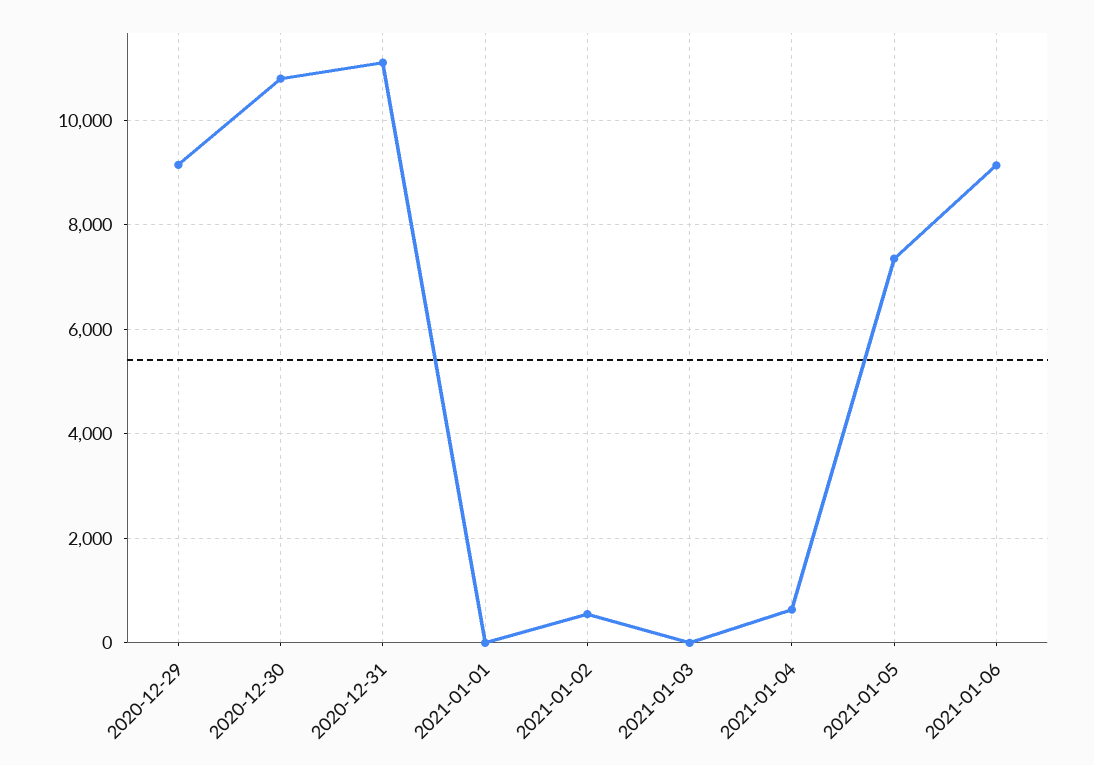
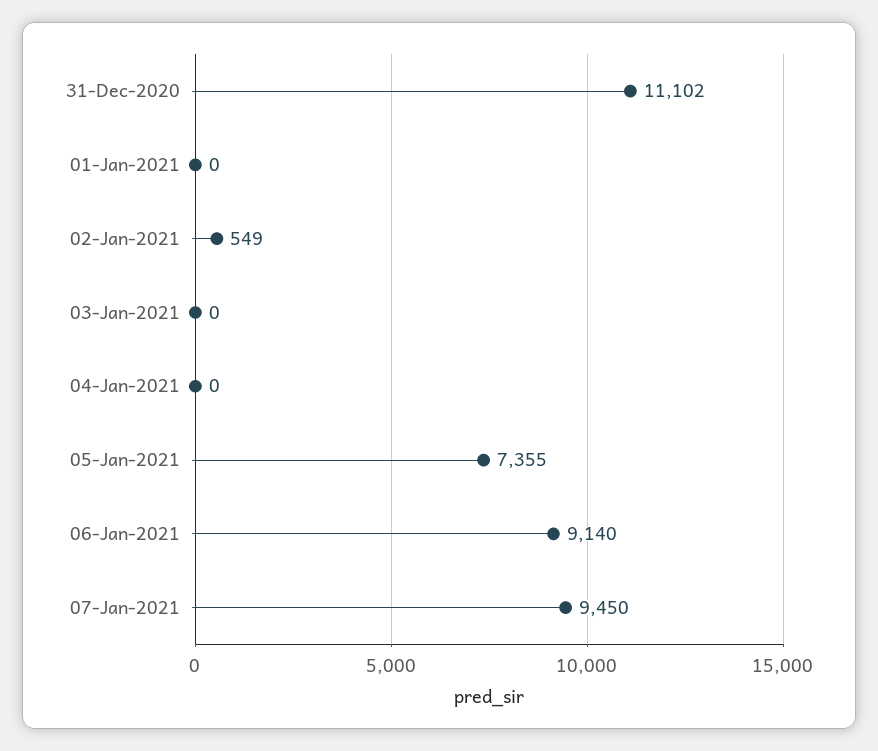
2020-12-29: 9200 -> none
2020-12-30: 10800 -> none
2021-01-04: 600 -> 0
07-Jan-2021: none -> 9450

